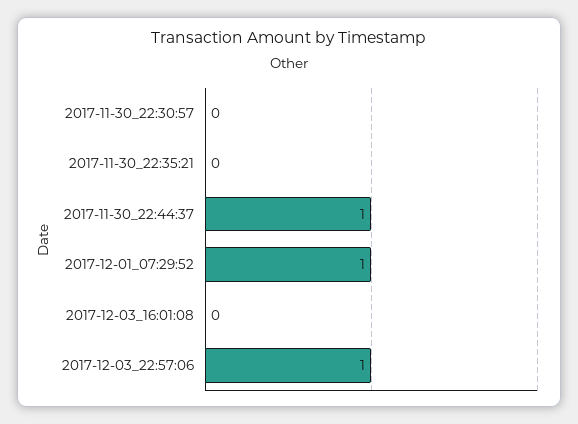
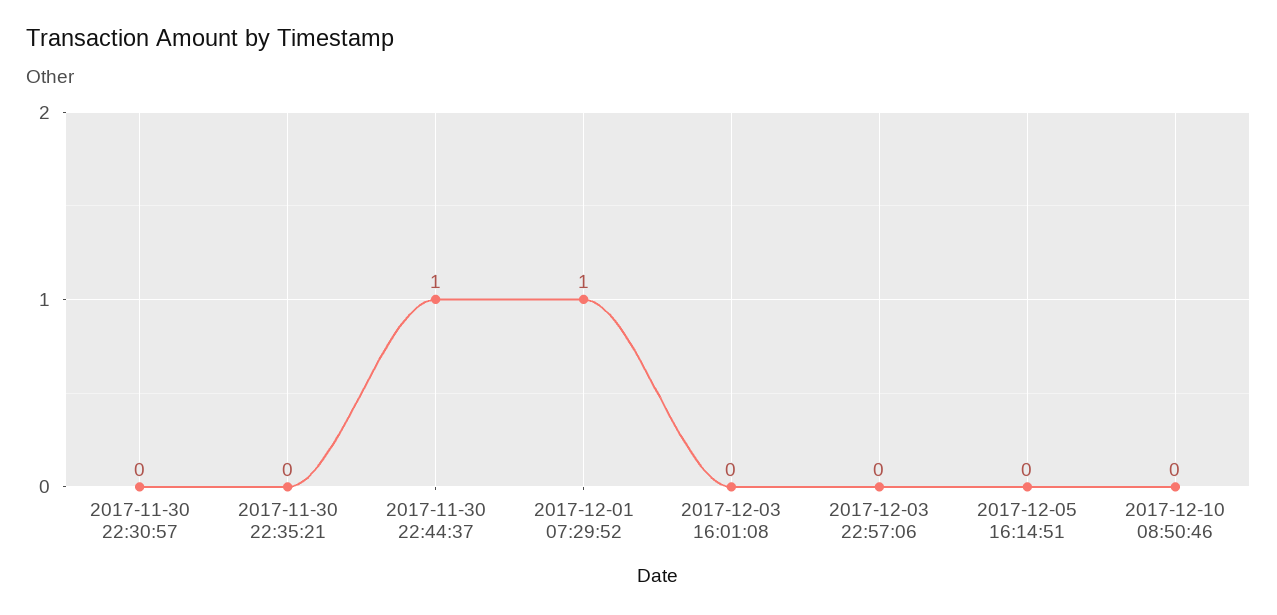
2017-12-03_22:57:06: 1 -> 0
2017-12-05 16:14:51: none -> 0
2017-12-10 08:50:46: none -> 0

